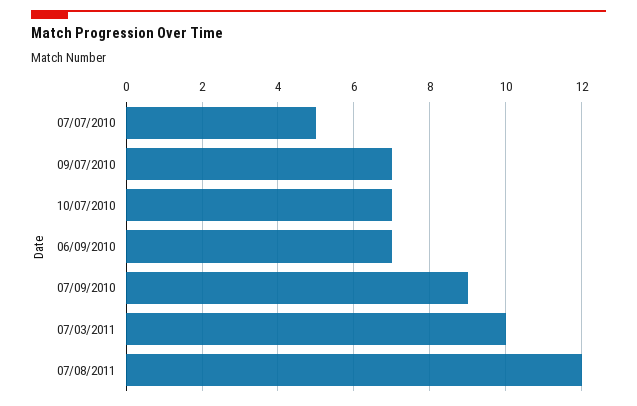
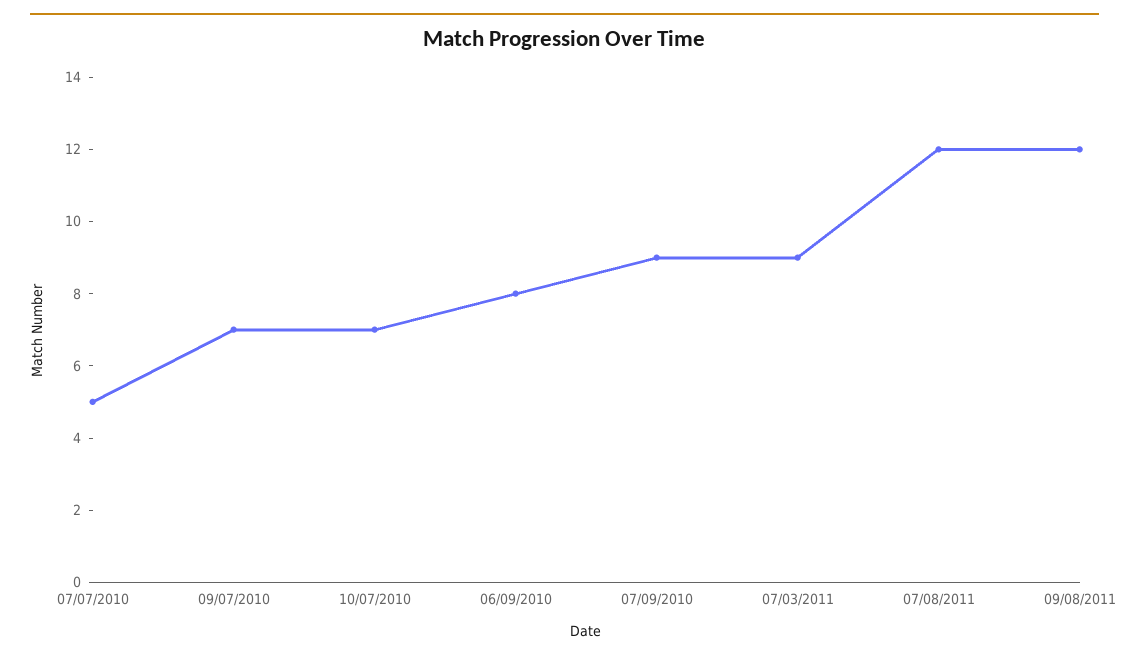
06/09/2010: 7 -> 8
07/03/2011: 10 -> 9
09/08/2011: none -> 12

